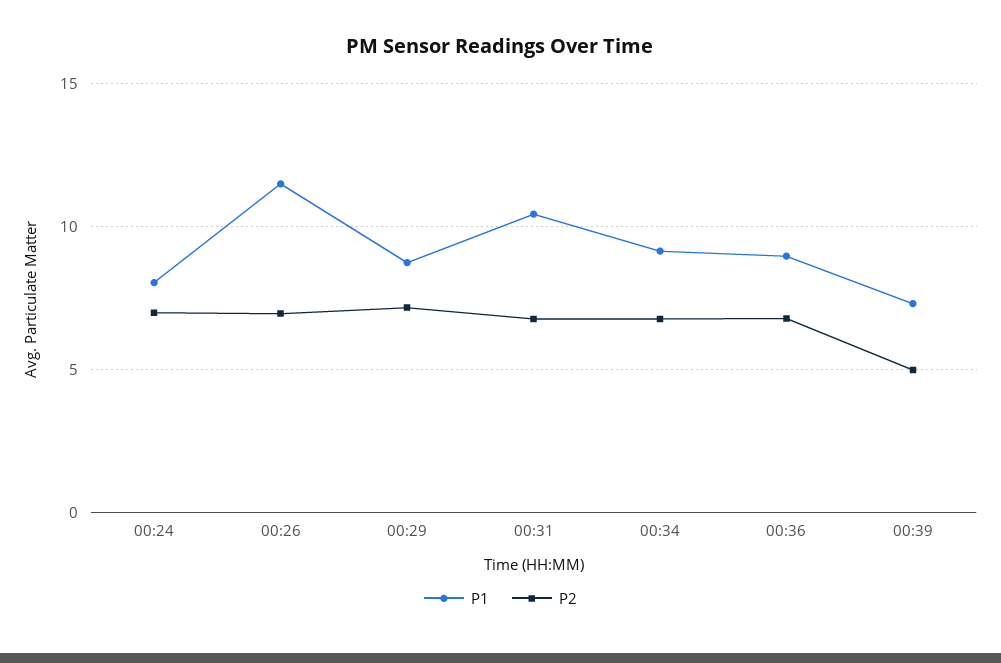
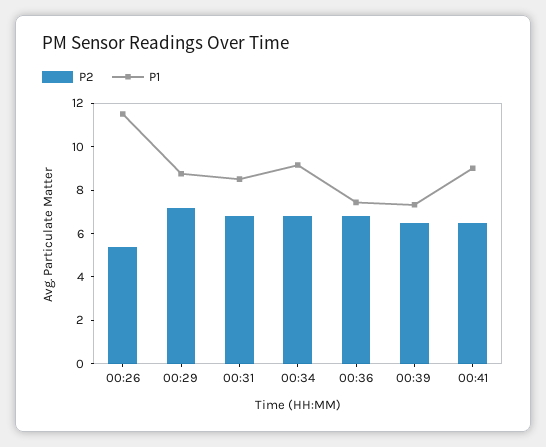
P1, 00:24: 8 -> none
P2, 00:24: 7 -> none
P2, 00:26: 7 -> 5.5
P1, 00:31: 10.5 -> 8.5
P1, 00:36: 9 -> 7.5
P2, 00:39: 5 -> 6.5
P2, 00:41: none -> 6.5
P1, 00:41: none -> 9

